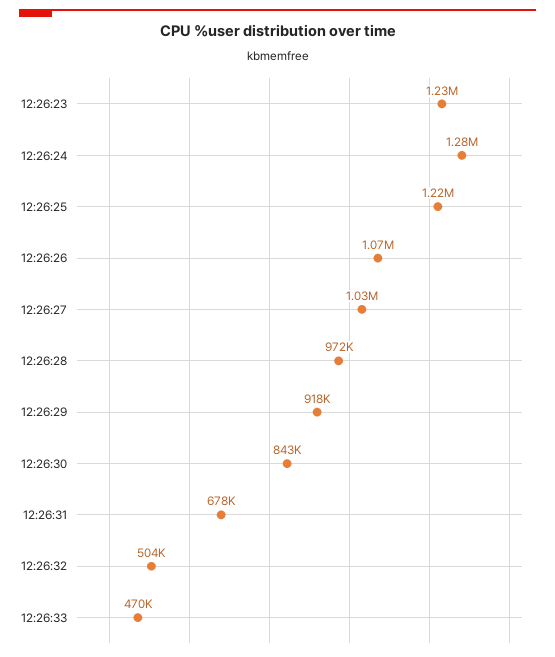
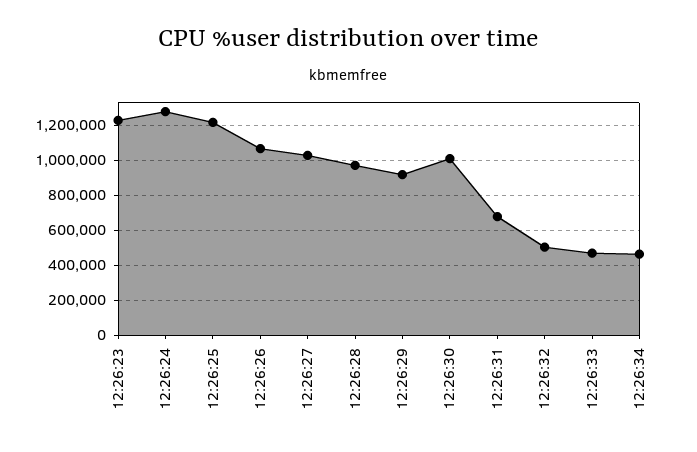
12:26:30: 843000 -> 1000000
12:26:34: none -> 450000

